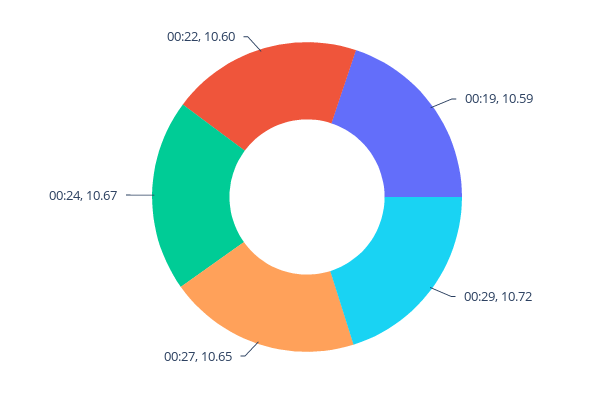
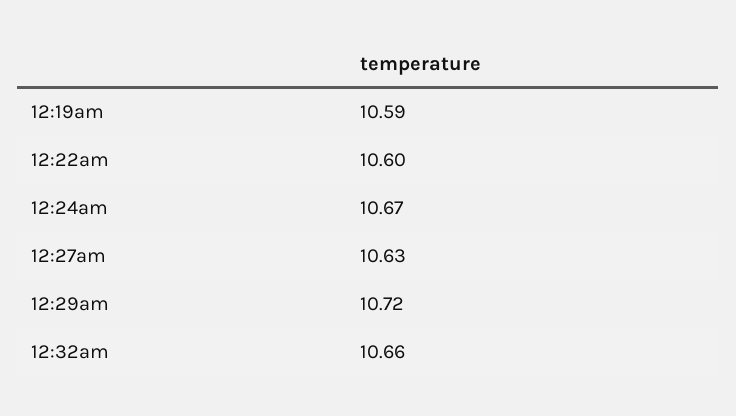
00:27: 10.65 -> 10.63
12:32am: none -> 10.66

